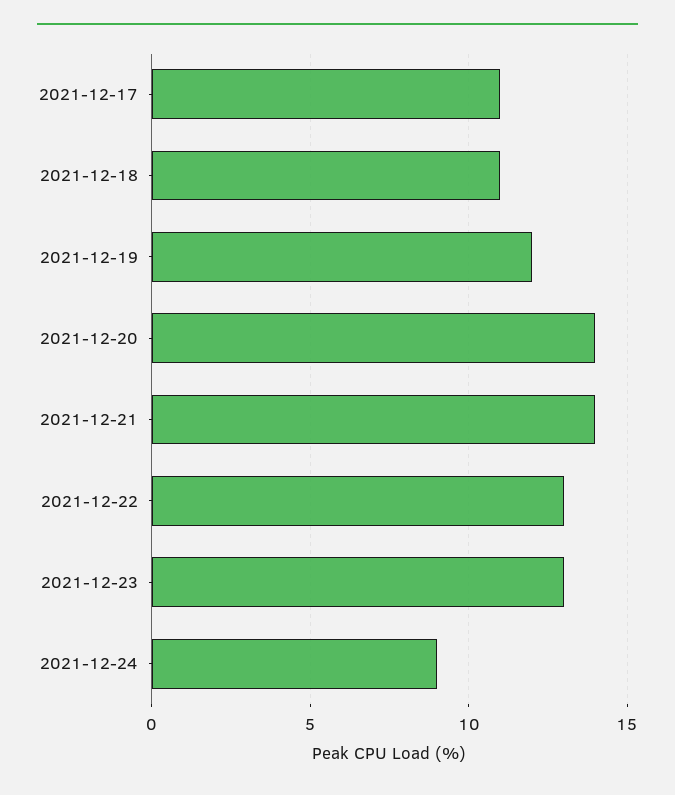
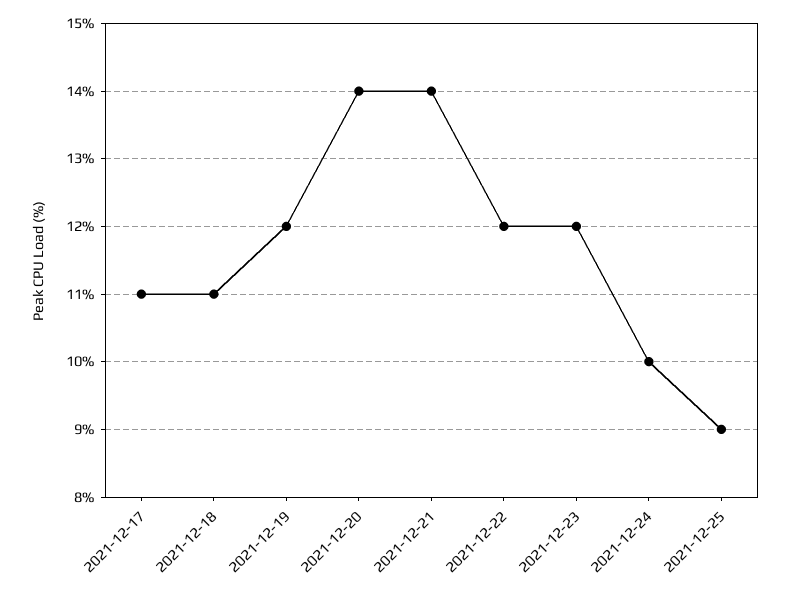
2021-12-22: 13 -> 12
2021-12-23: 13 -> 12
2021-12-24: 9 -> 10
2021-12-25: none -> 9

